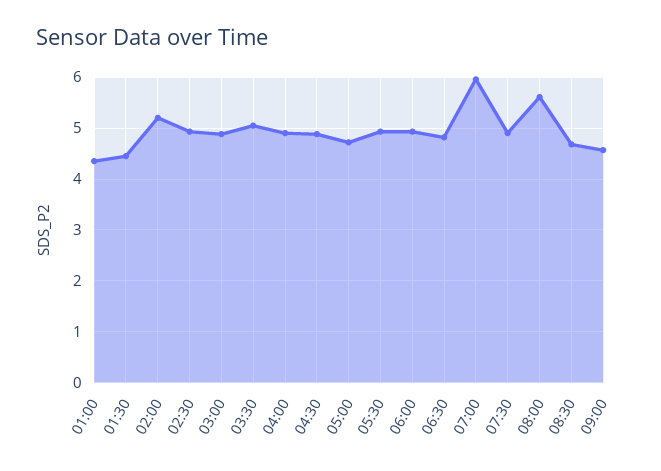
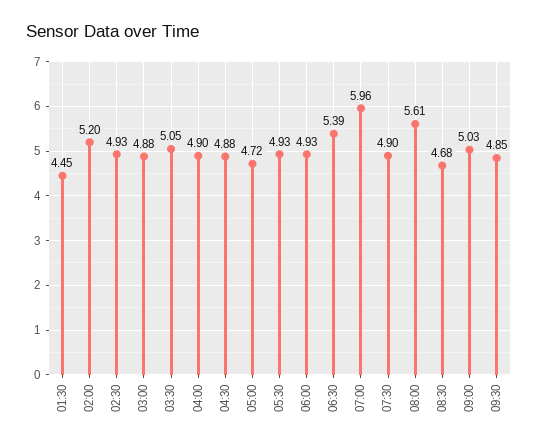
01:00: 4.4 -> none
06:30: 4.8 -> 5.39
09:00: 4.6 -> 5.03
09:30: none -> 4.85

